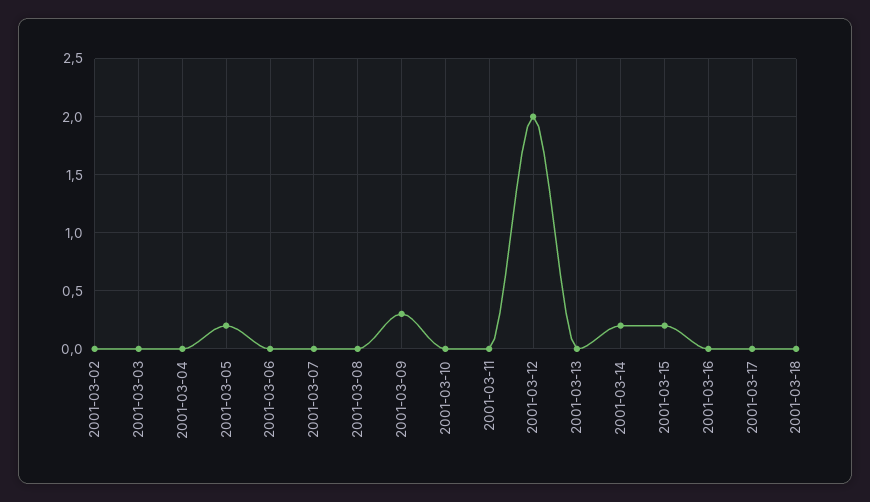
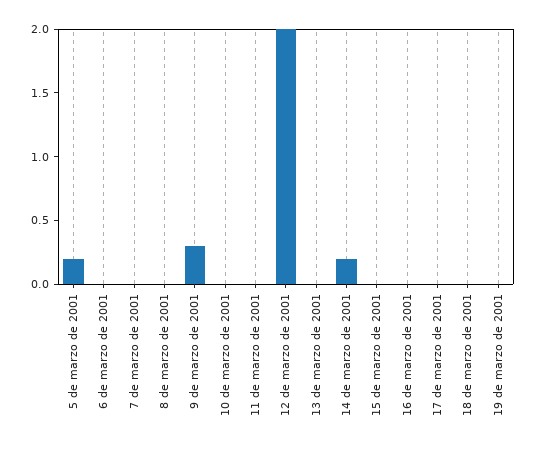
2001-03-02: 0 -> none
2001-03-03: 0 -> none
2001-03-04: 0 -> none
2001-03-15: 0.2 -> 0
19 de marzo de 2001: none -> 0

